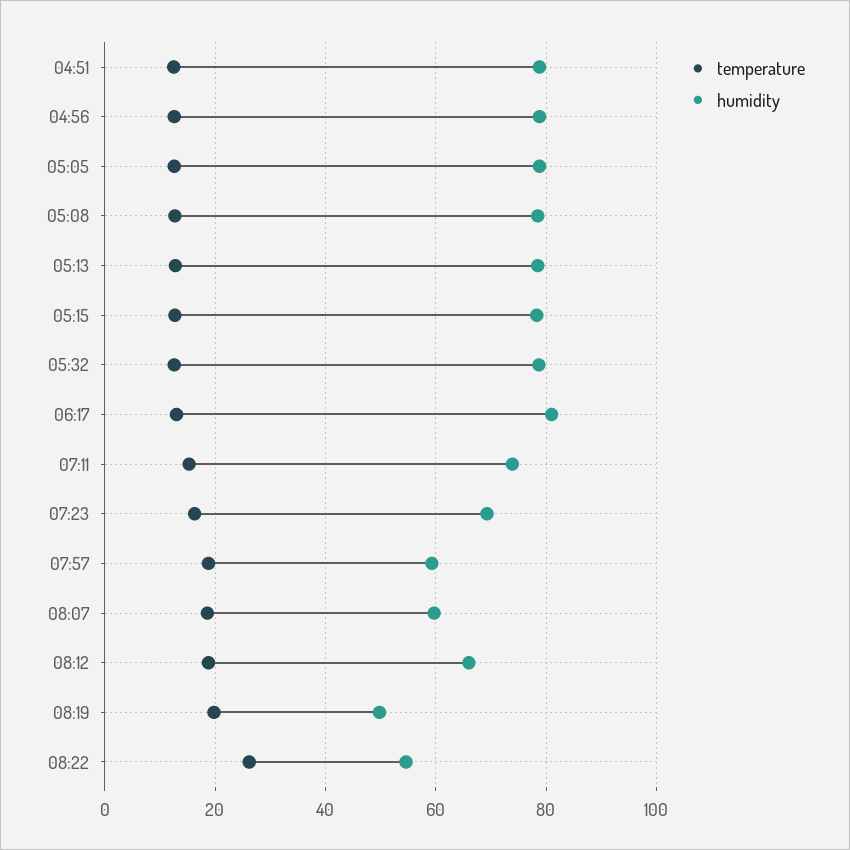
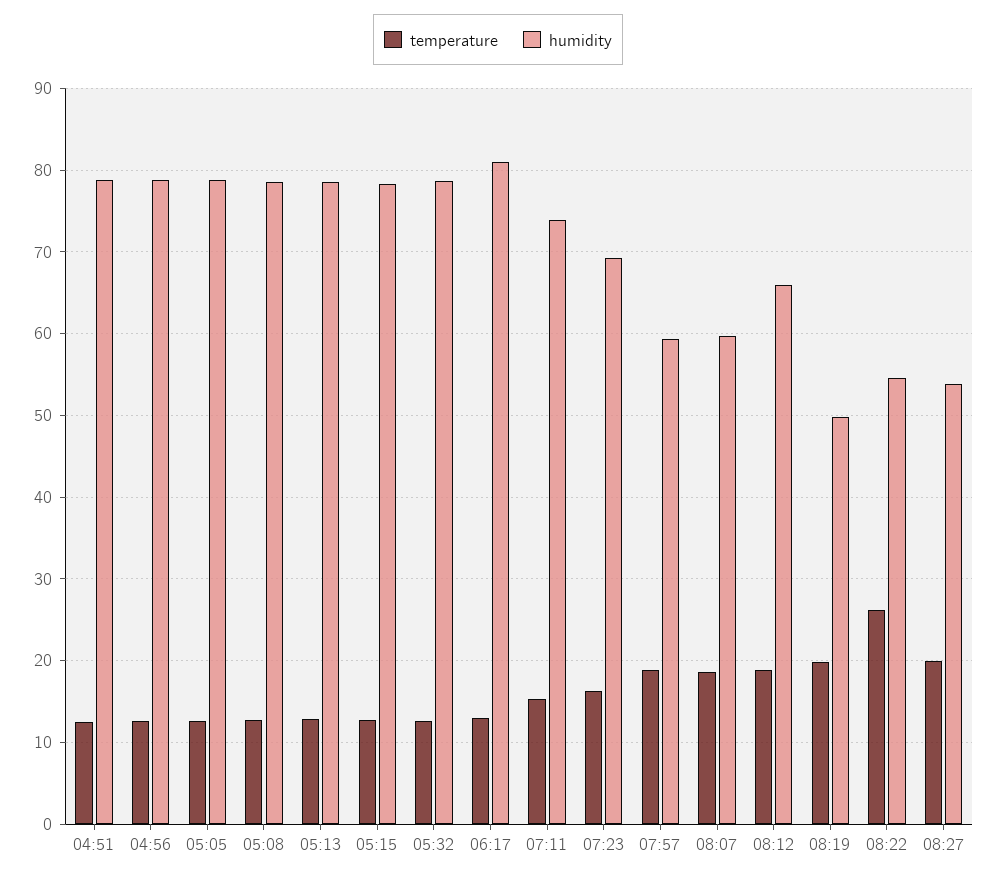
temperature, 08:27: none -> 20
humidity, 08:27: none -> 54

